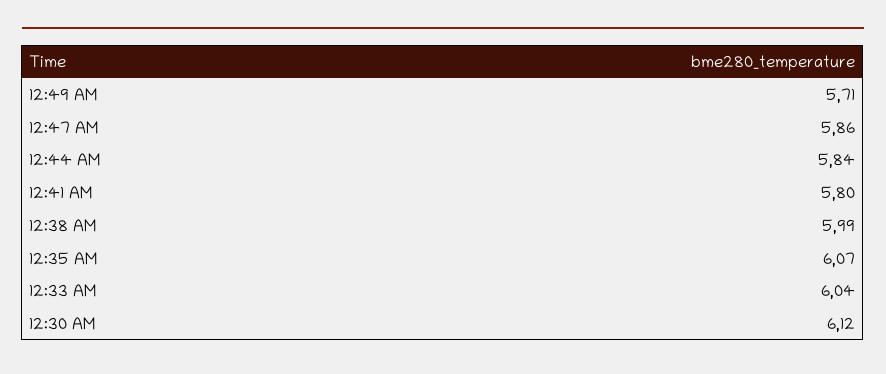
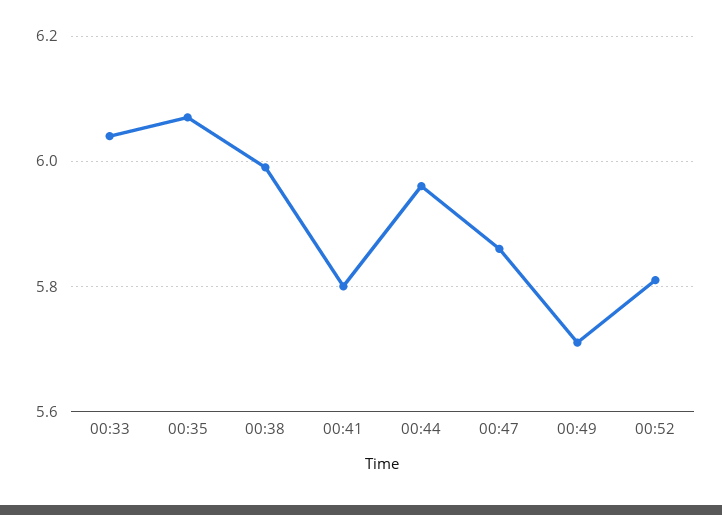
12:44 AM: 5.84 -> 5.95
12:30 AM: 6.12 -> none
00:52: none -> 5.8

